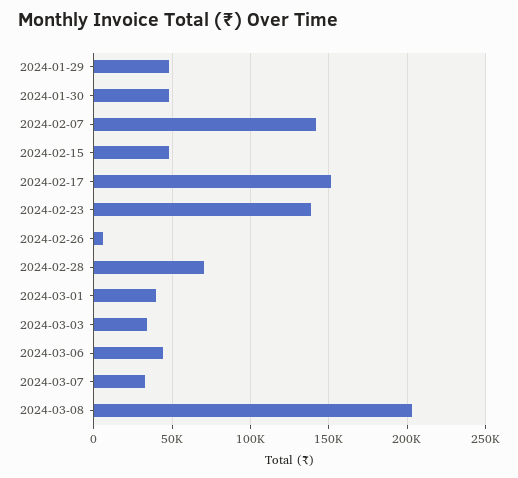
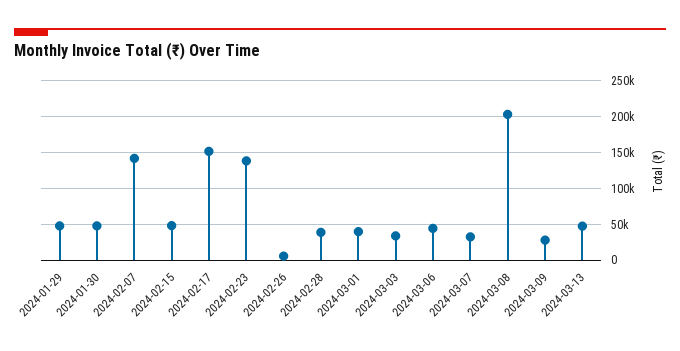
2024-02-28: 70000 -> 40000
2024-03-09: none -> 30000
2024-03-13: none -> 50000

